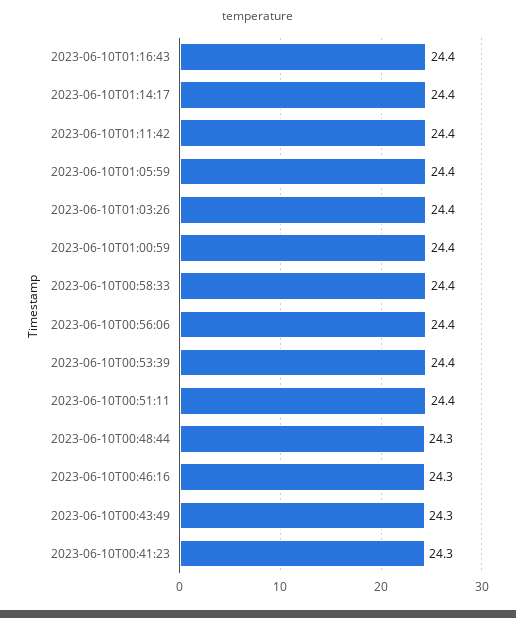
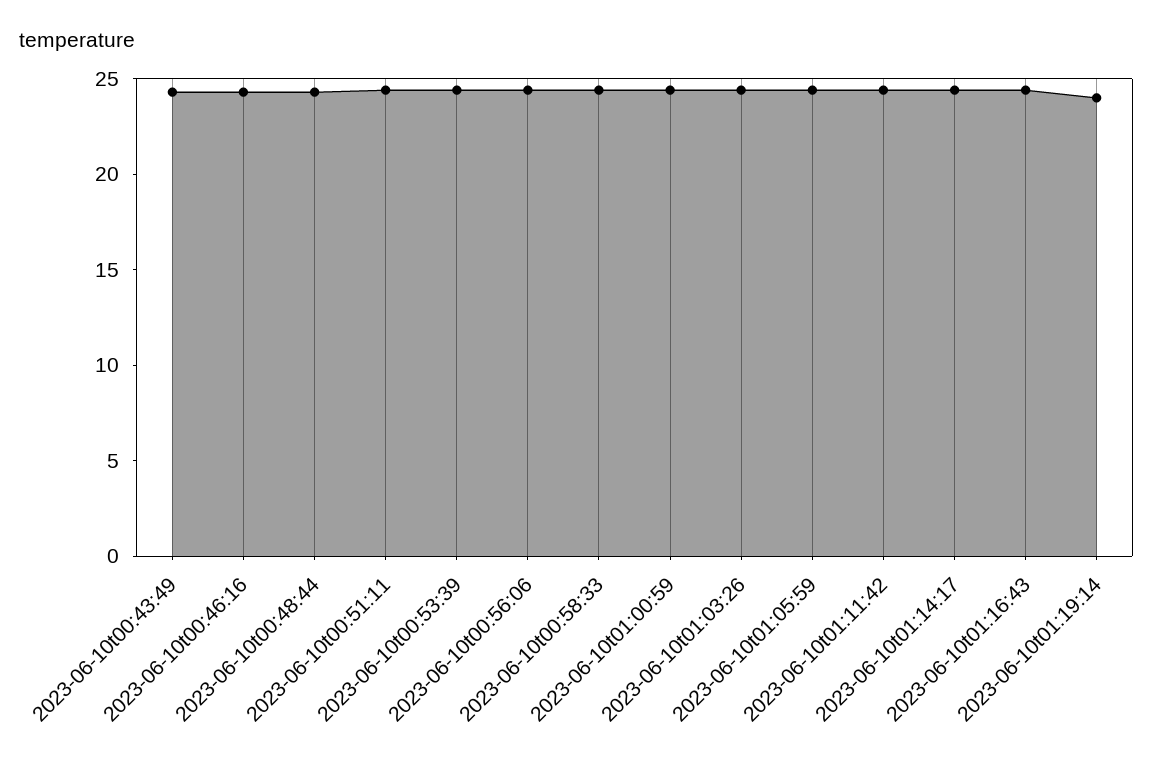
2023-06-10T00:41:23: 24.3 -> none
2023-06-10t01:19:14: none -> 24

